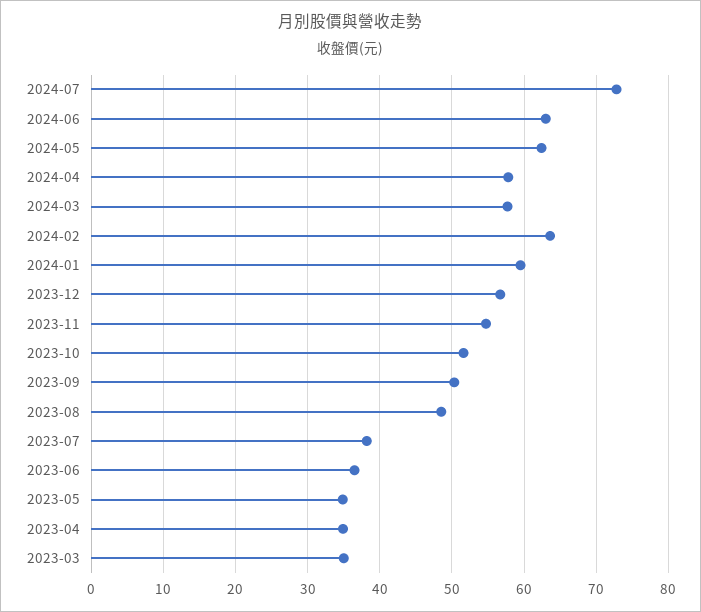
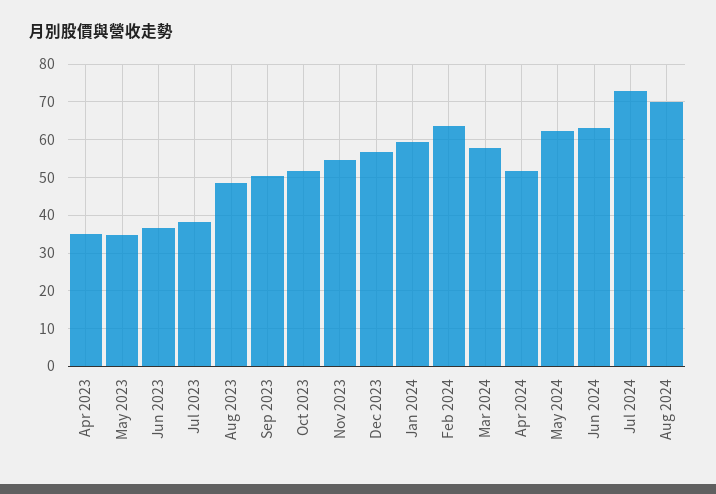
2024-04: 58 -> 52
2023-03: 35 -> none
Aug 2024: none -> 70

